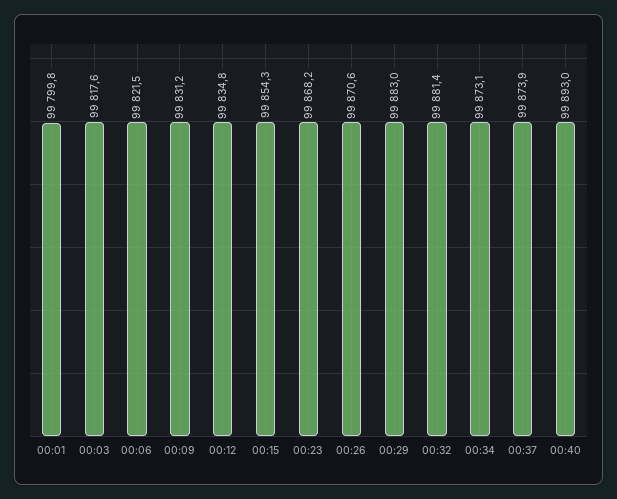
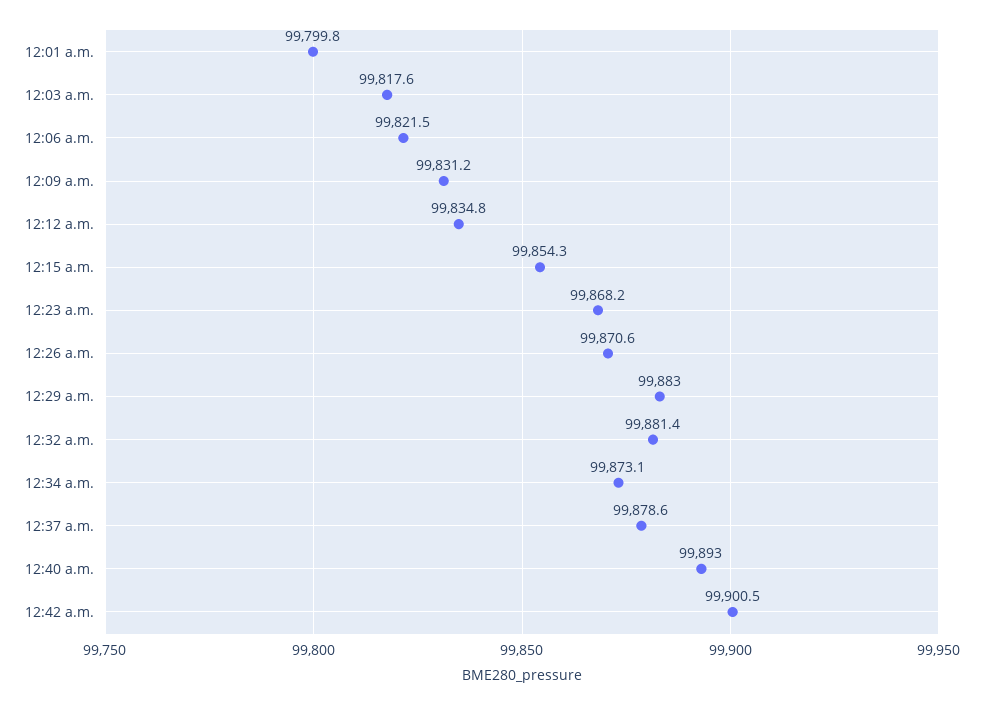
00:37: 99873.9 -> 99878.6
12:42 a.m.: none -> 99900.5

